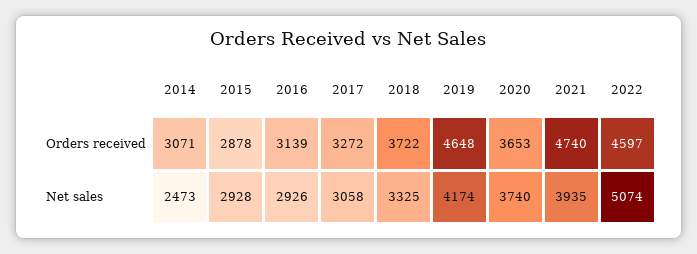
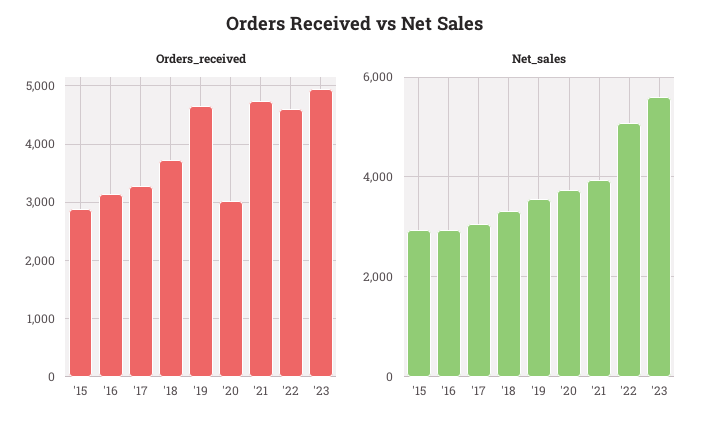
Orders received, 2014: 3071 -> none
Orders received, 2020: 3653 -> 3000
Net sales, 2014: 2473 -> none
Net sales, 2019: 4174 -> 3600
Orders received, '23: none -> 5000
Net sales, '23: none -> 5600

